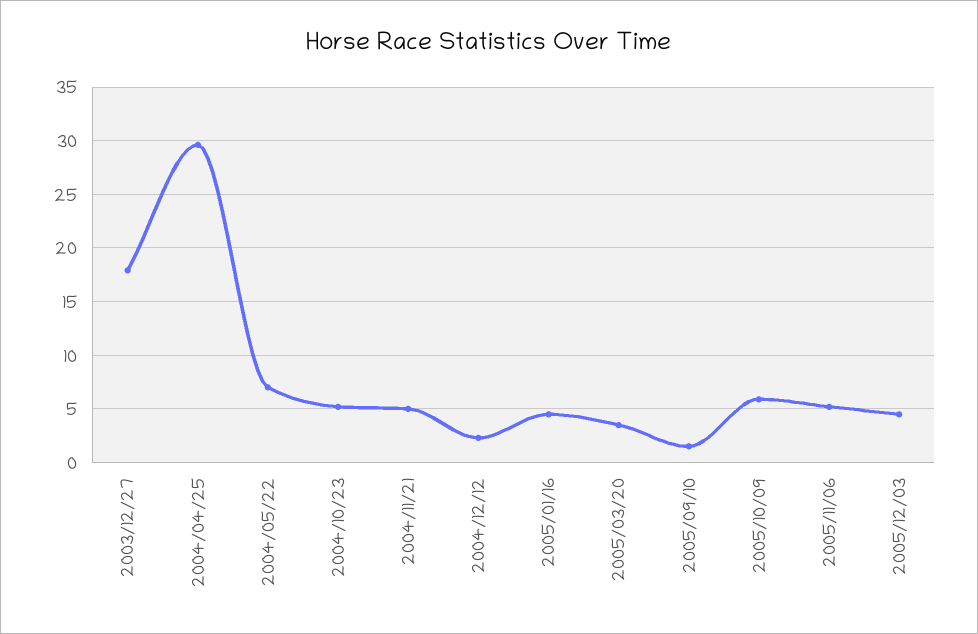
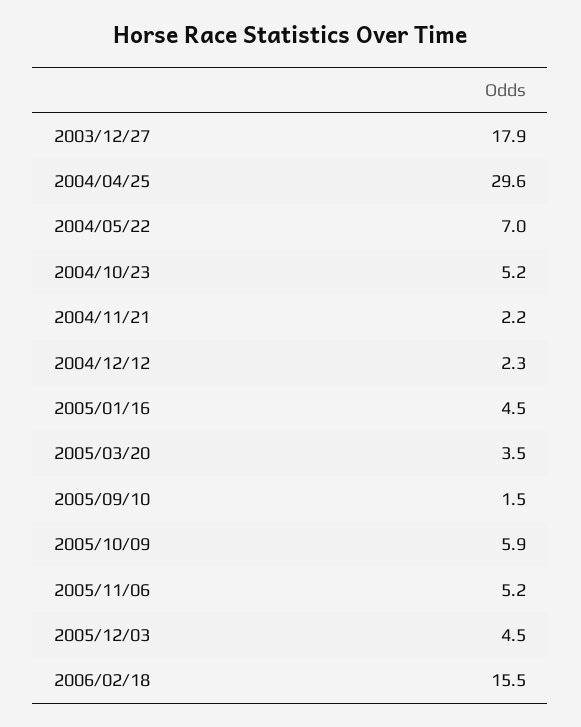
2004/11/21: 5 -> 2.2
2006/02/18: none -> 15.5

